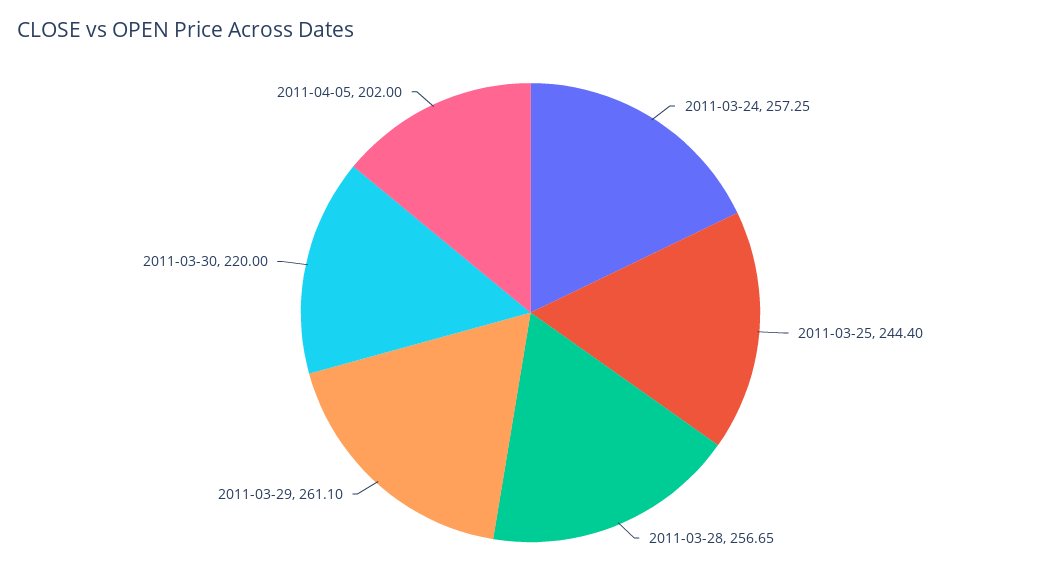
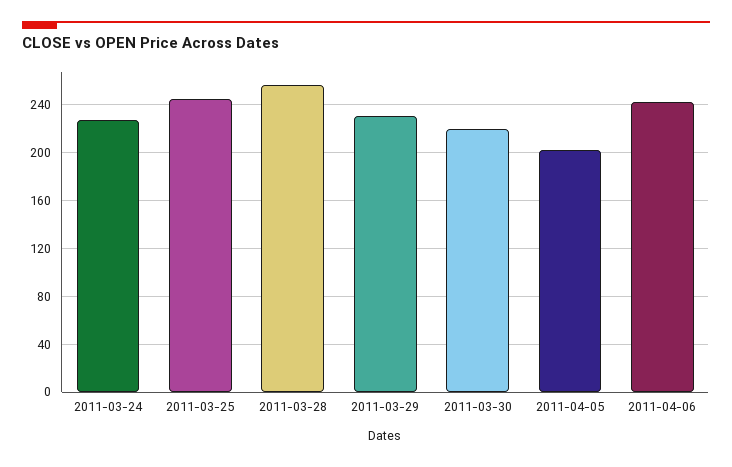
2011-03-24: 257.25 -> 230
2011-03-29: 261.1 -> 230
2011-04-06: none -> 240

